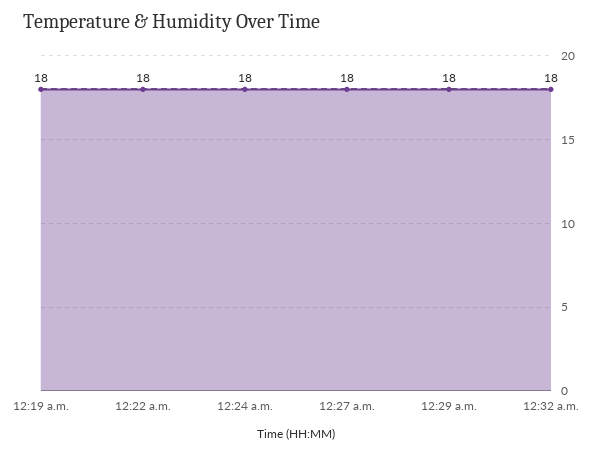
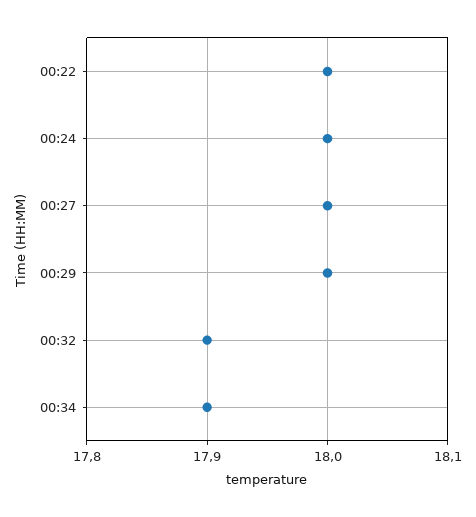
12:19 a.m.: 18 -> none
12:32 a.m.: 18 -> 17.9
00:34: none -> 17.9

